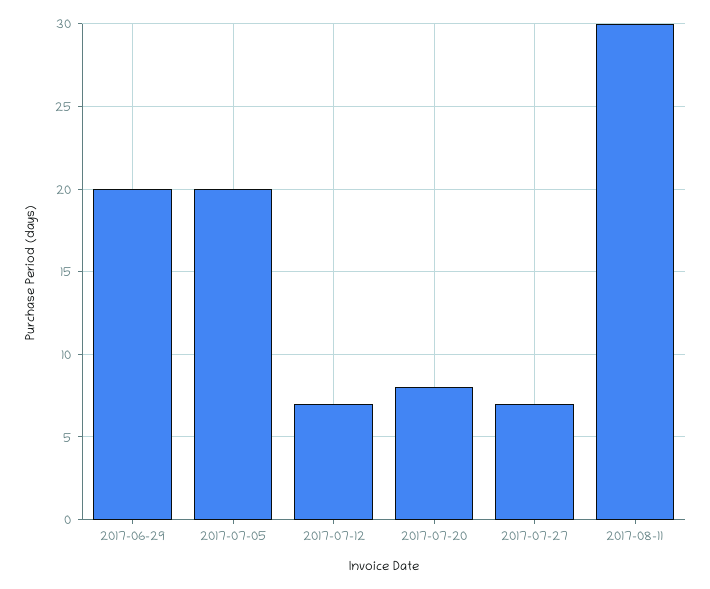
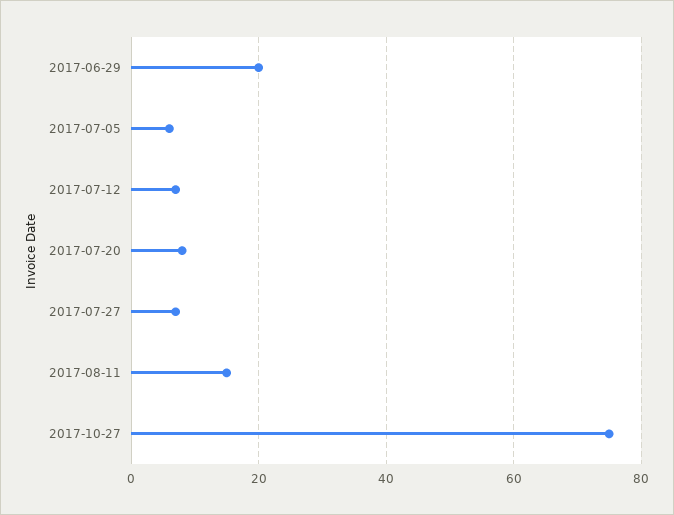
2017-07-05: 20 -> 5
2017-08-11: 30 -> 15
2017-10-27: none -> 75

